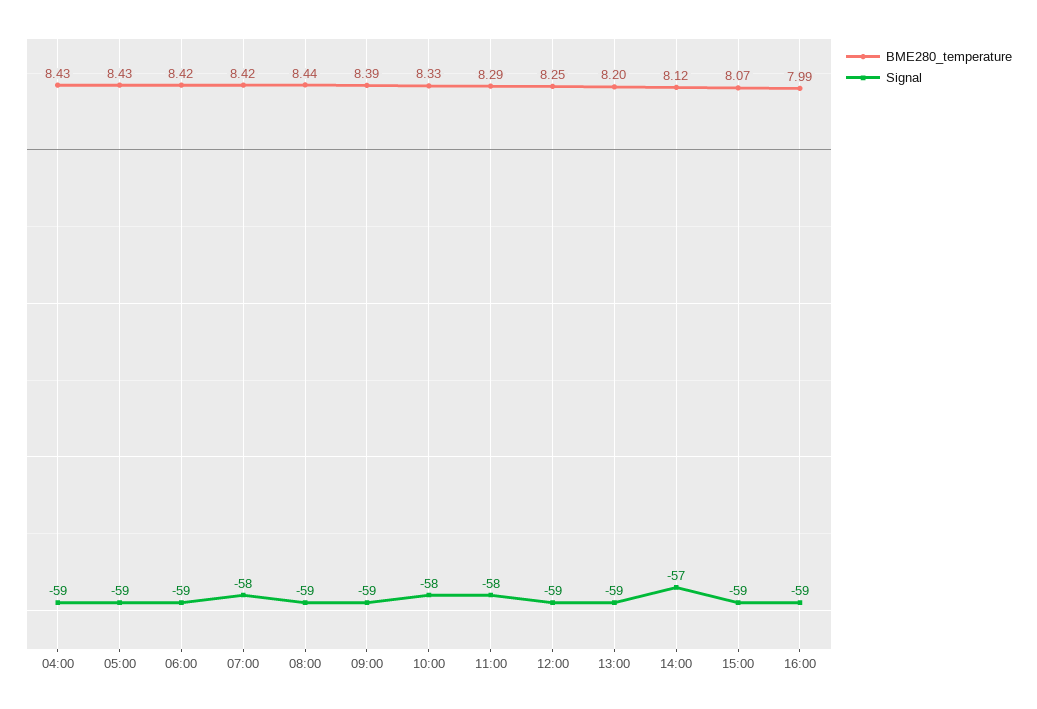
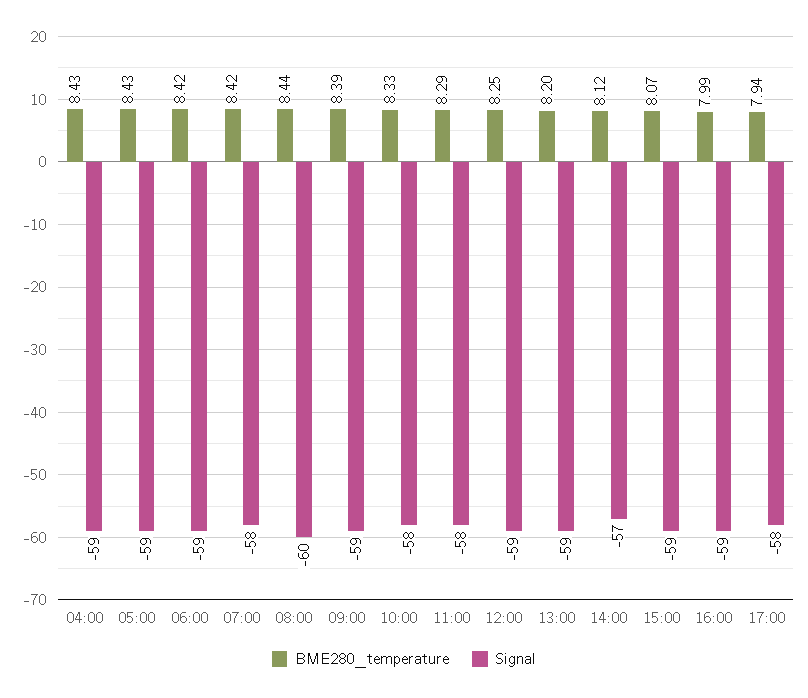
Signal, 08:00: -59 -> -60
BME280_temperature, 17:00: none -> 7.94
Signal, 17:00: none -> -58

